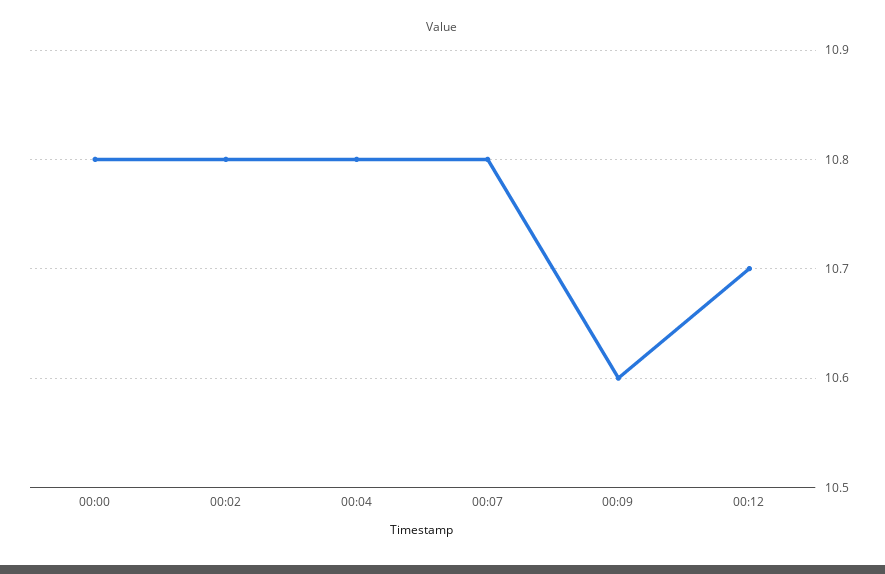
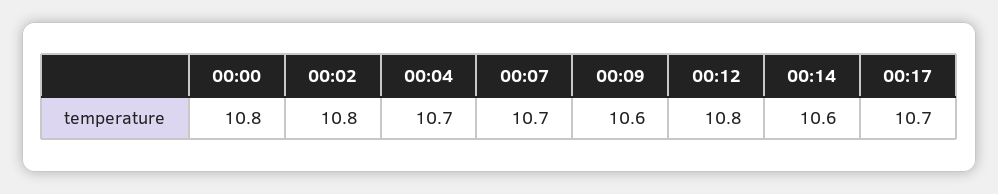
00:04: 10.8 -> 10.7
00:07: 10.8 -> 10.7
00:12: 10.7 -> 10.8
00:14: none -> 10.6
00:17: none -> 10.7

